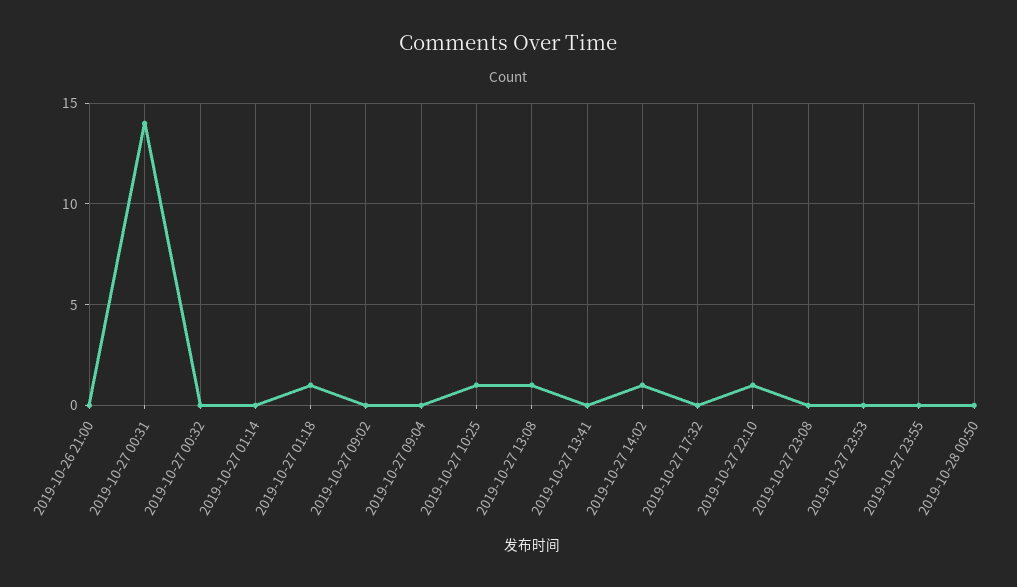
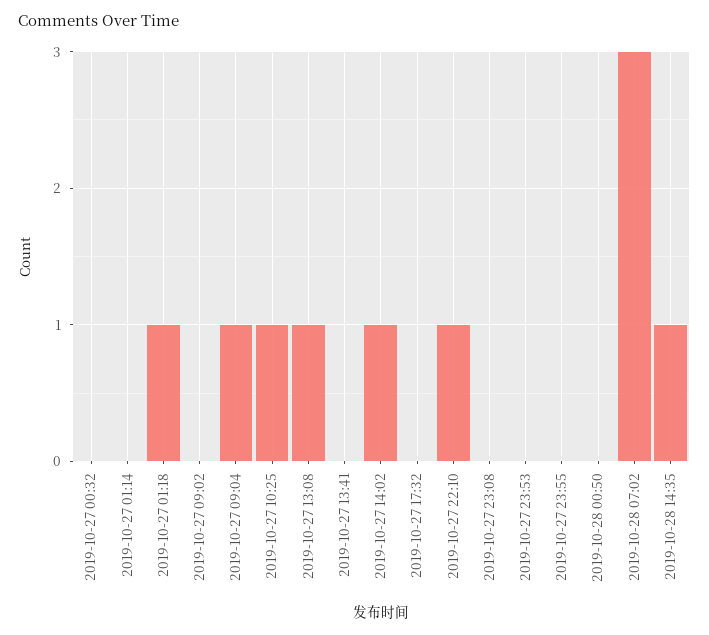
2019-10-26 21:00: 0 -> none
2019-10-27 00:31: 14 -> none
2019-10-27 09:04: 0 -> 1
2019-10-28 07:02: none -> 3
2019-10-28 14:35: none -> 1

